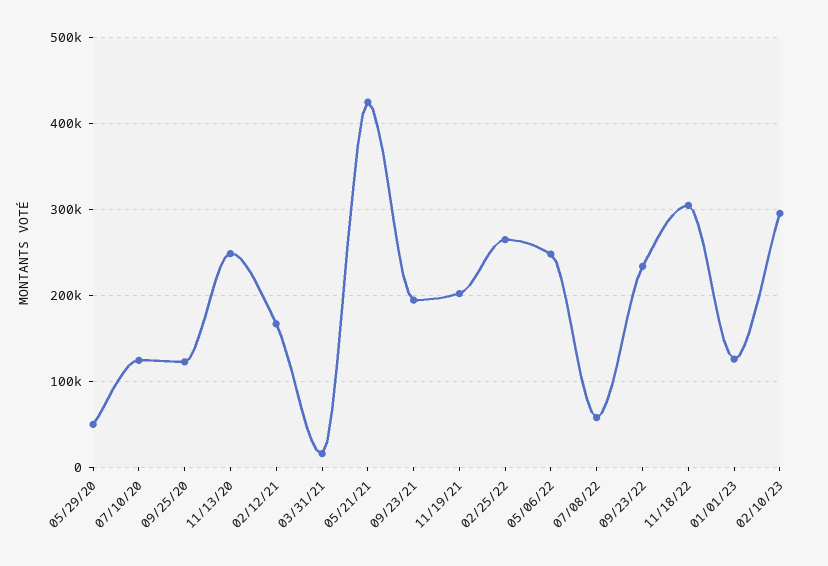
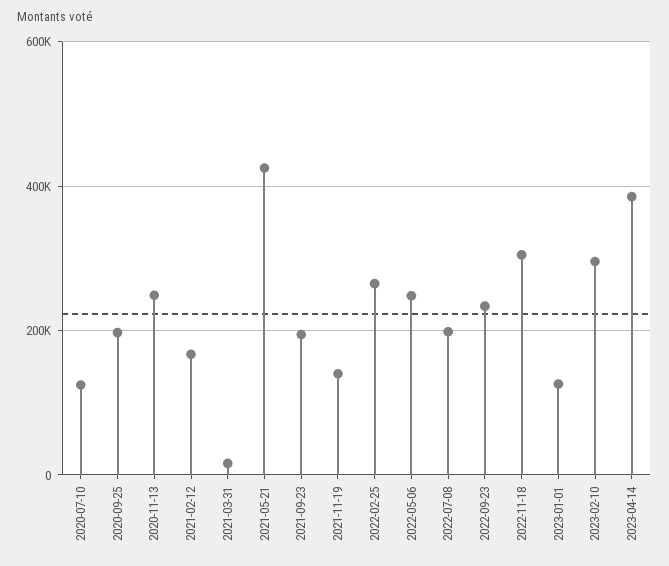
05/29/20: 50000 -> none
09/25/20: 120000 -> 200000
11/19/21: 200000 -> 140000
07/08/22: 60000 -> 200000
2023-04-14: none -> 380000

